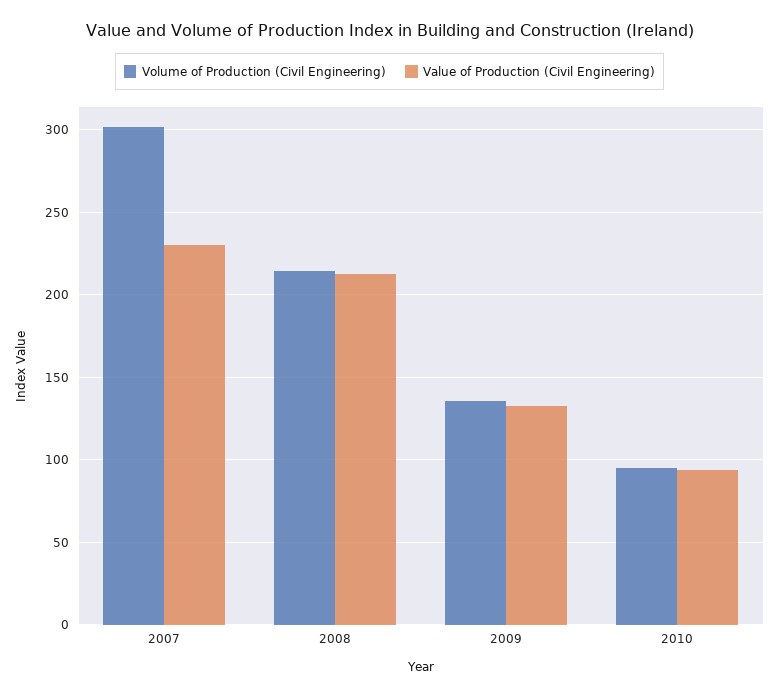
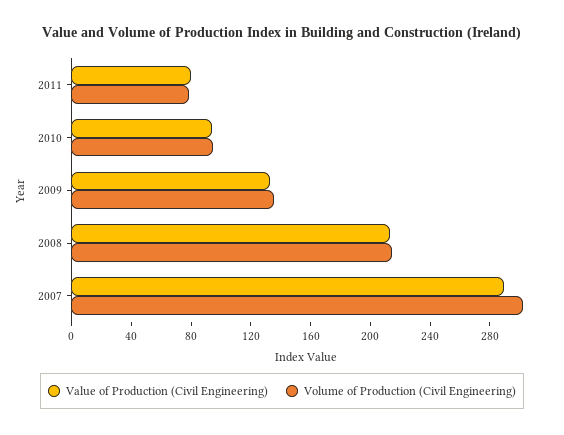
Value of Production (Civil Engineering), 2007: 230 -> 290
Value of Production (Civil Engineering), 2011: none -> 80
Volume of Production (Civil Engineering), 2011: none -> 80

